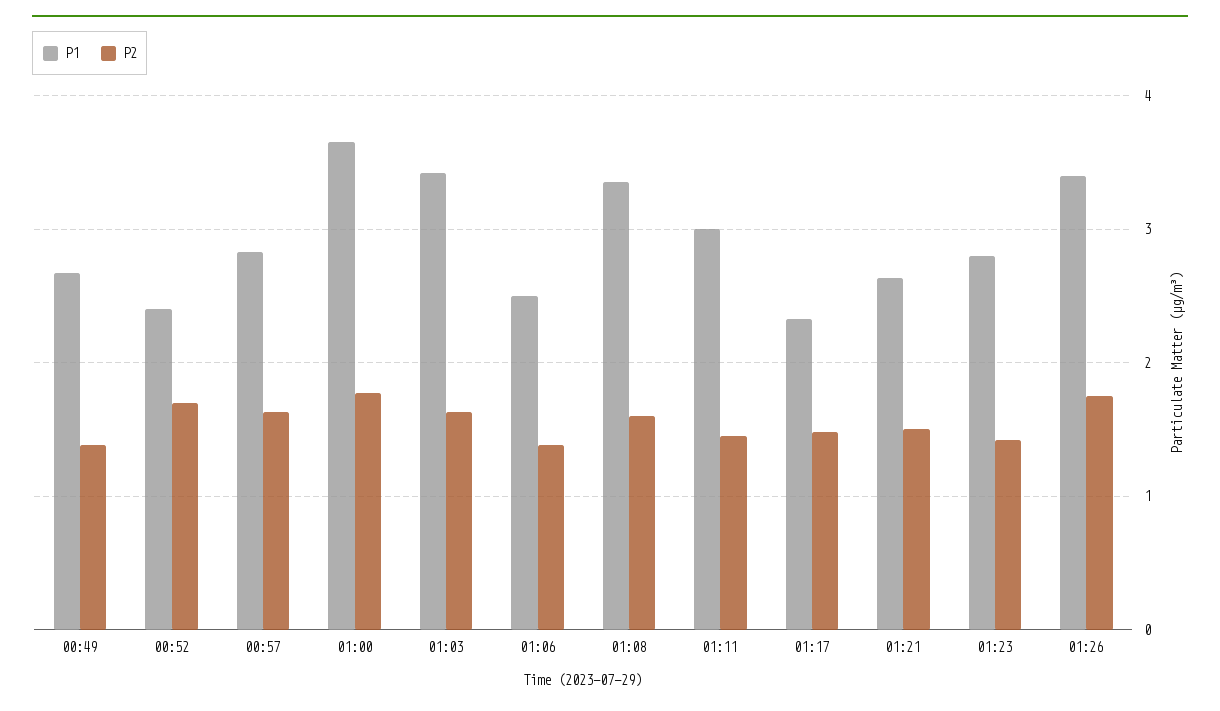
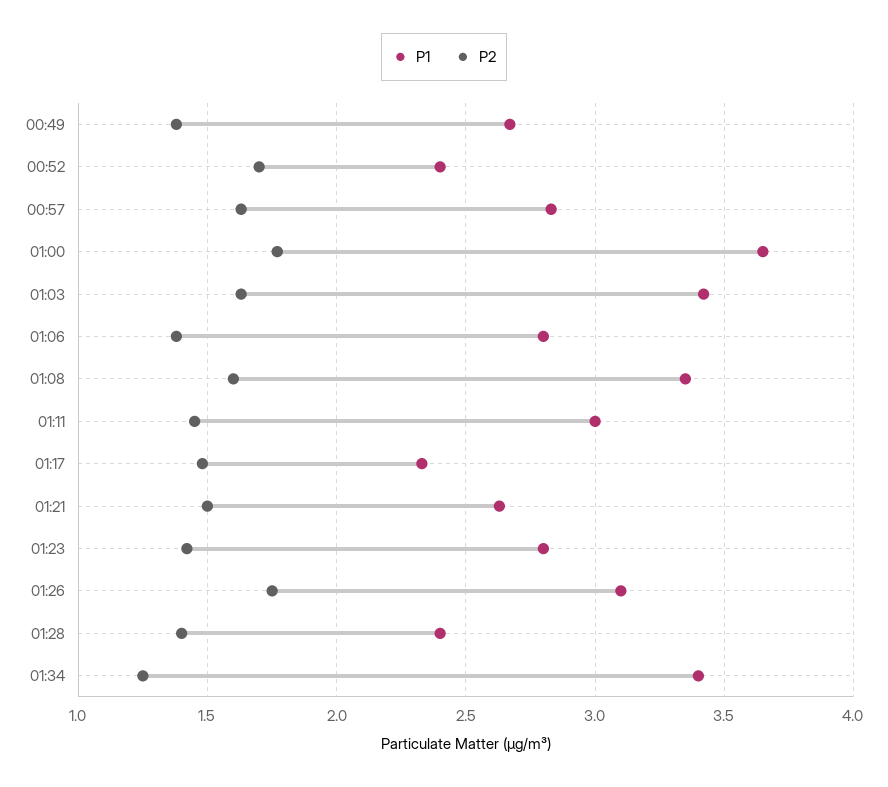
P1, 01:06: 2.5 -> 2.8
P1, 01:26: 3.4 -> 3.1
P1, 01:28: none -> 2.4
P2, 01:28: none -> 1.4
P1, 01:34: none -> 3.4
P2, 01:34: none -> 1.25

